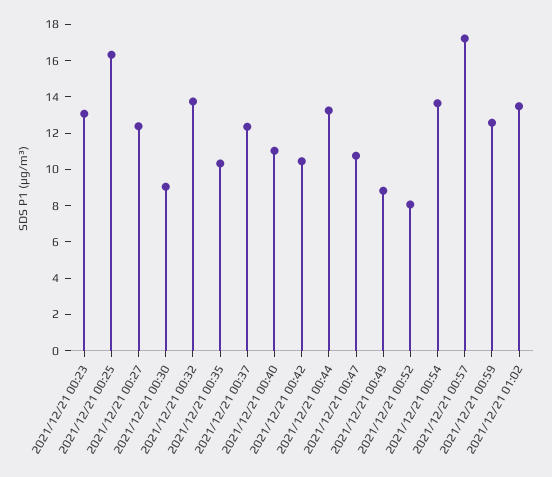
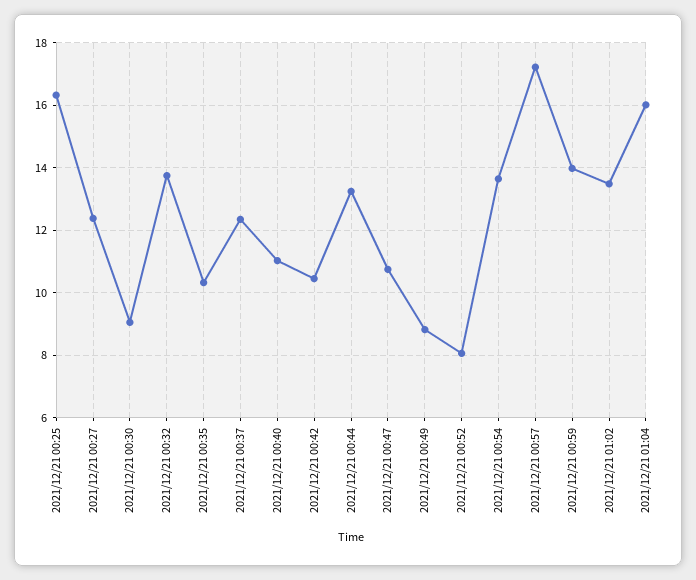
2021/12/21 00:23: 13 -> none
2021/12/21 00:59: 12.5 -> 14
2021/12/21 01:04: none -> 16

